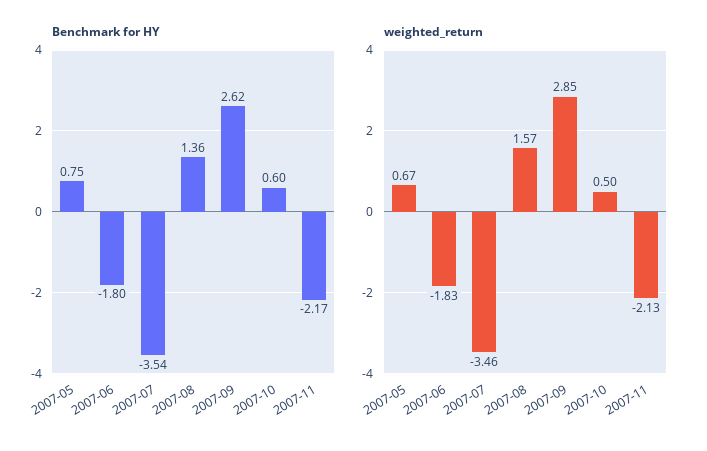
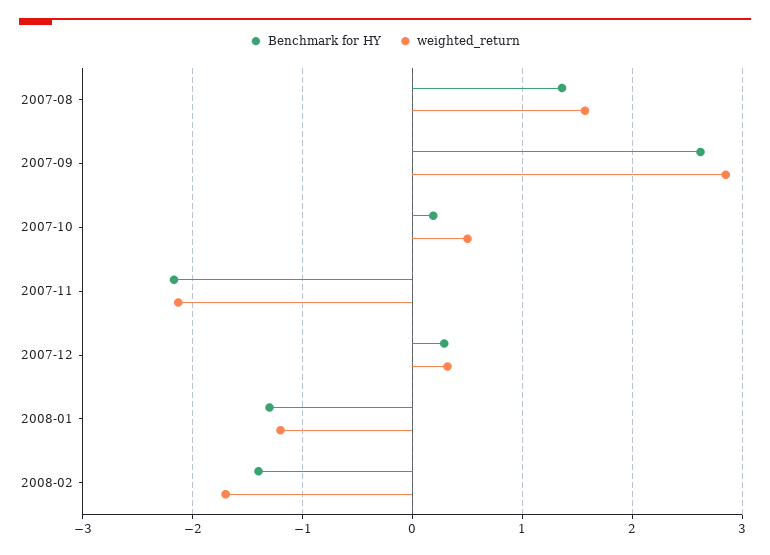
Benchmark for HY, 2007-05: 0.75 -> none
Benchmark for HY, 2007-06: -1.8 -> none
Benchmark for HY, 2007-07: -3.54 -> none
Benchmark for HY, 2007-10: 0.6 -> 0.2
weighted_return, 2007-05: 0.67 -> none
weighted_return, 2007-06: -1.83 -> none
weighted_return, 2007-07: -3.46 -> none
Benchmark for HY, 2007-12: none -> 0.3
weighted_return, 2007-12: none -> 0.3
Benchmark for HY, 2008-01: none -> -1.3
weighted_return, 2008-01: none -> -1.2
Benchmark for HY, 2008-02: none -> -1.4
weighted_return, 2008-02: none -> -1.7

